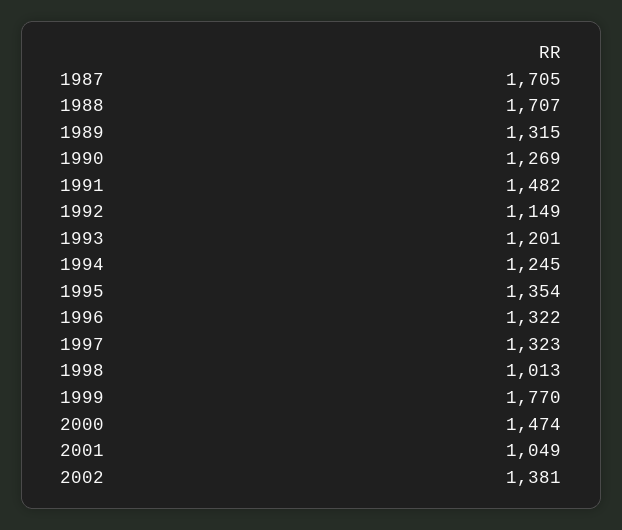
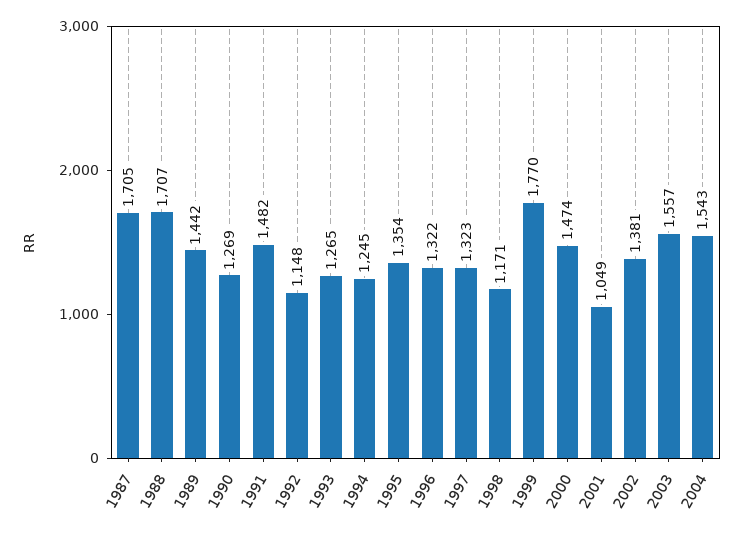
1989: 1315 -> 1442
1992: 1149 -> 1148
1993: 1201 -> 1265
1998: 1013 -> 1171
2003: none -> 1557
2004: none -> 1543

